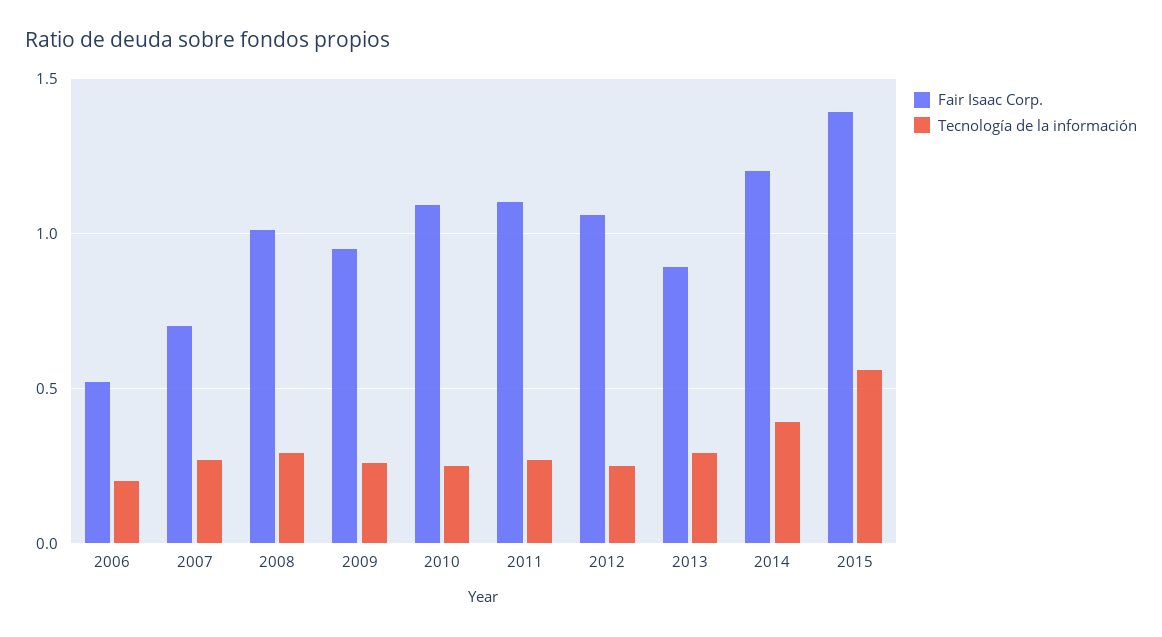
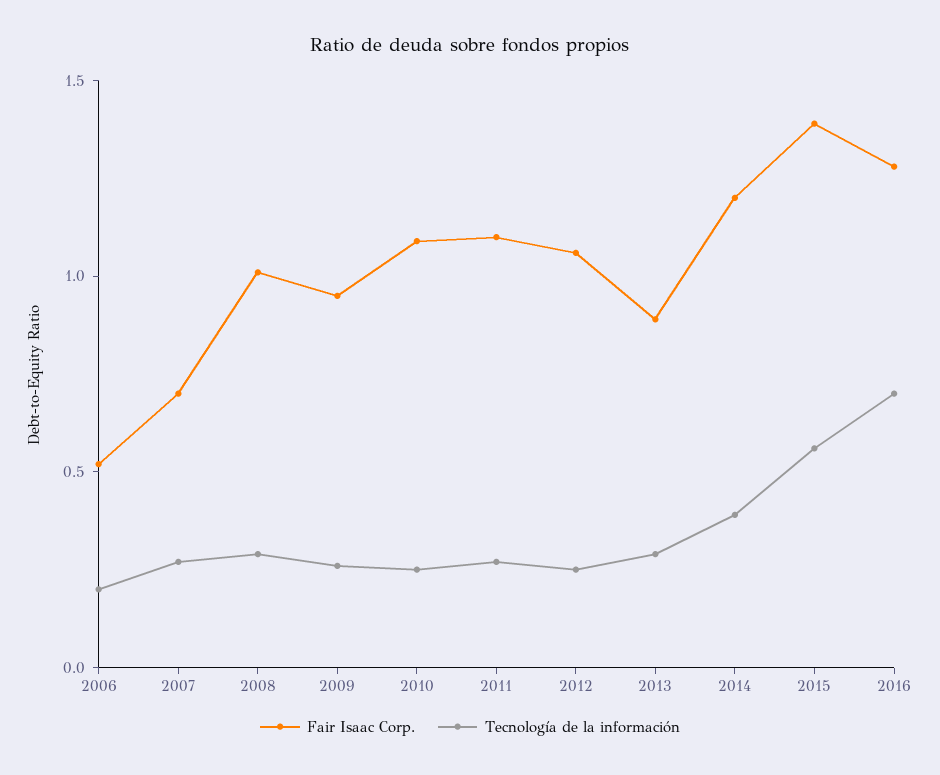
Fair Isaac Corp., 2016: none -> 1.3
Tecnología de la información, 2016: none -> 0.7

